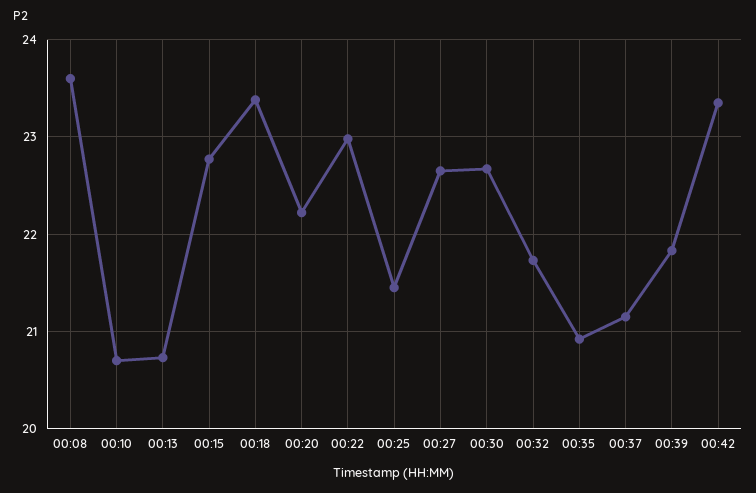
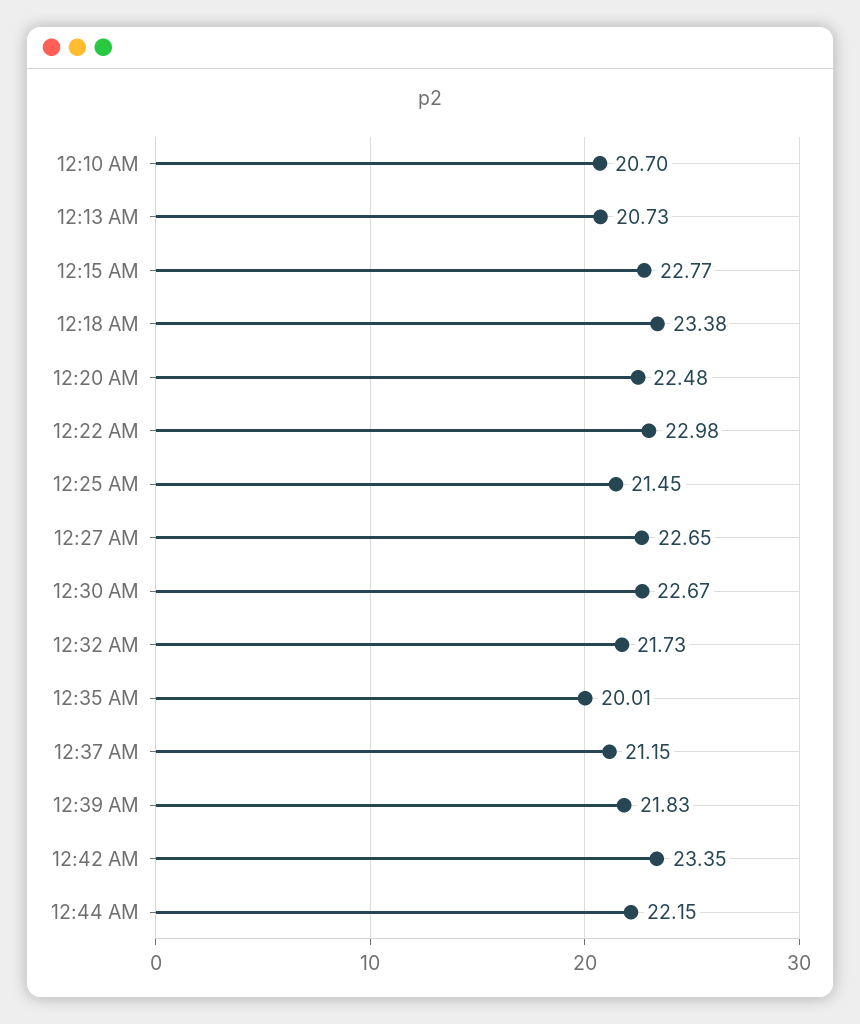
00:08: 23.6 -> none
00:20: 22.2 -> 22.48
00:35: 20.9 -> 20.01
12:44 AM: none -> 22.15

